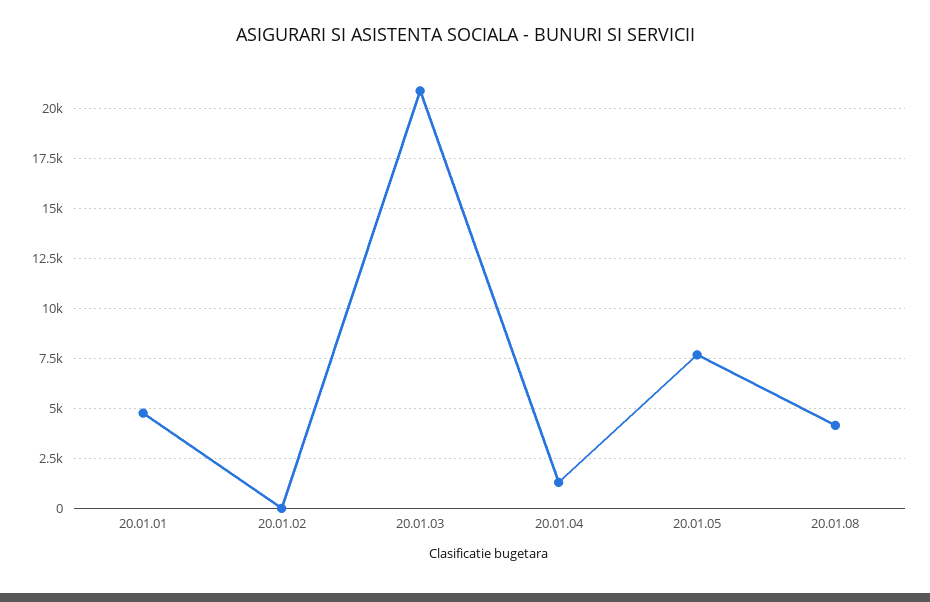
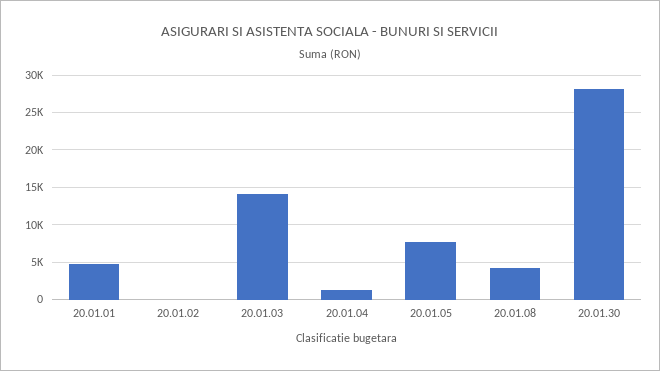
20.01.03: 21000 -> 14000
20.01.30: none -> 28000

